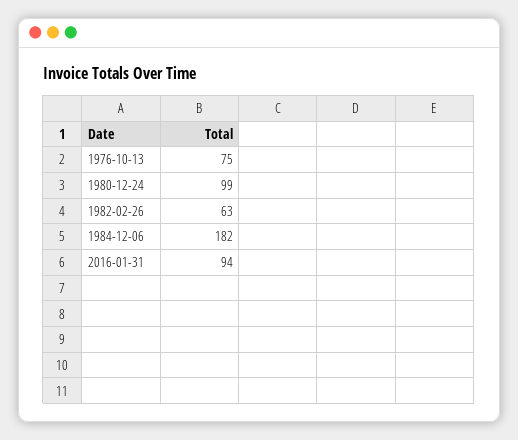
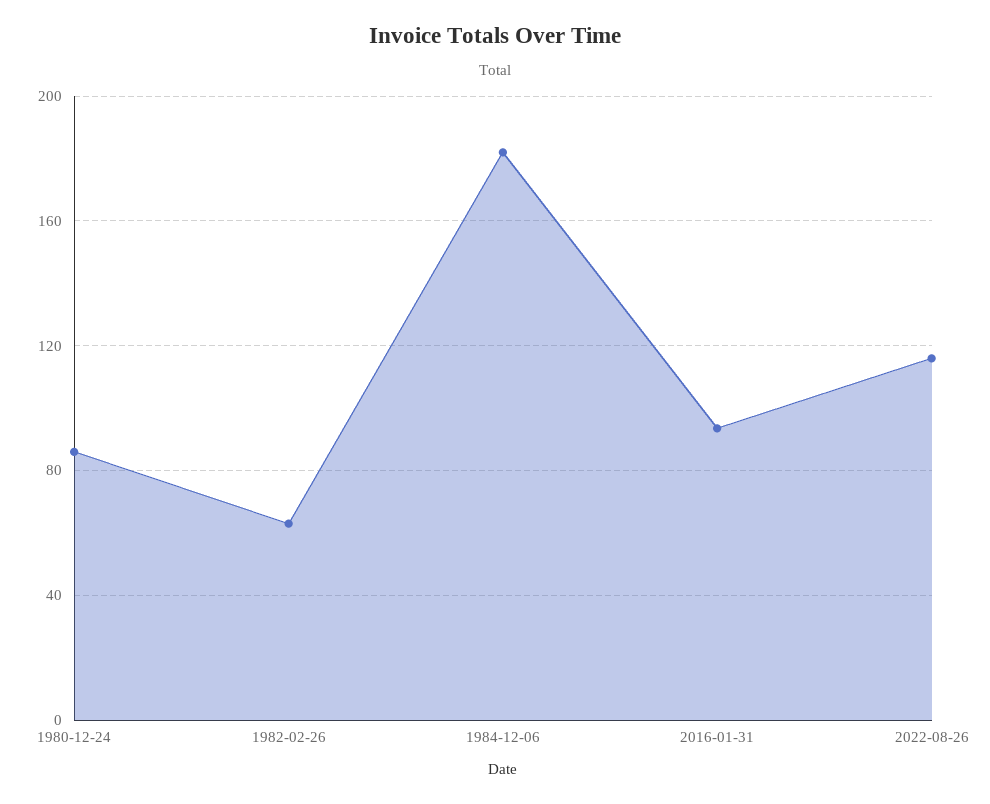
1976-10-13: 75 -> none
1980-12-24: 99 -> 85
2022-08-26: none -> 115

